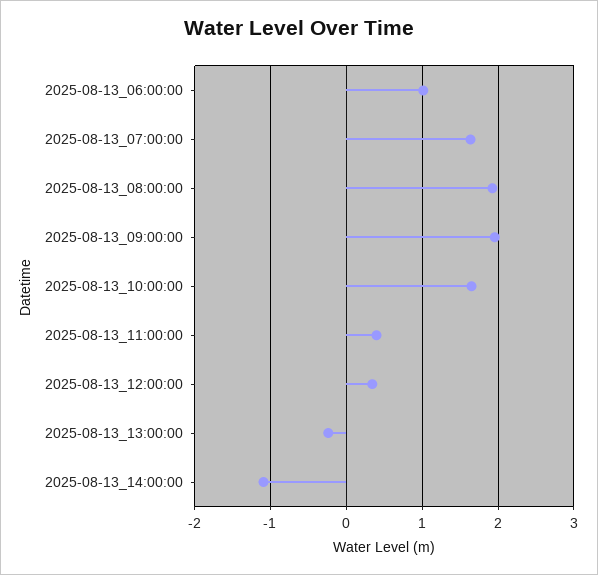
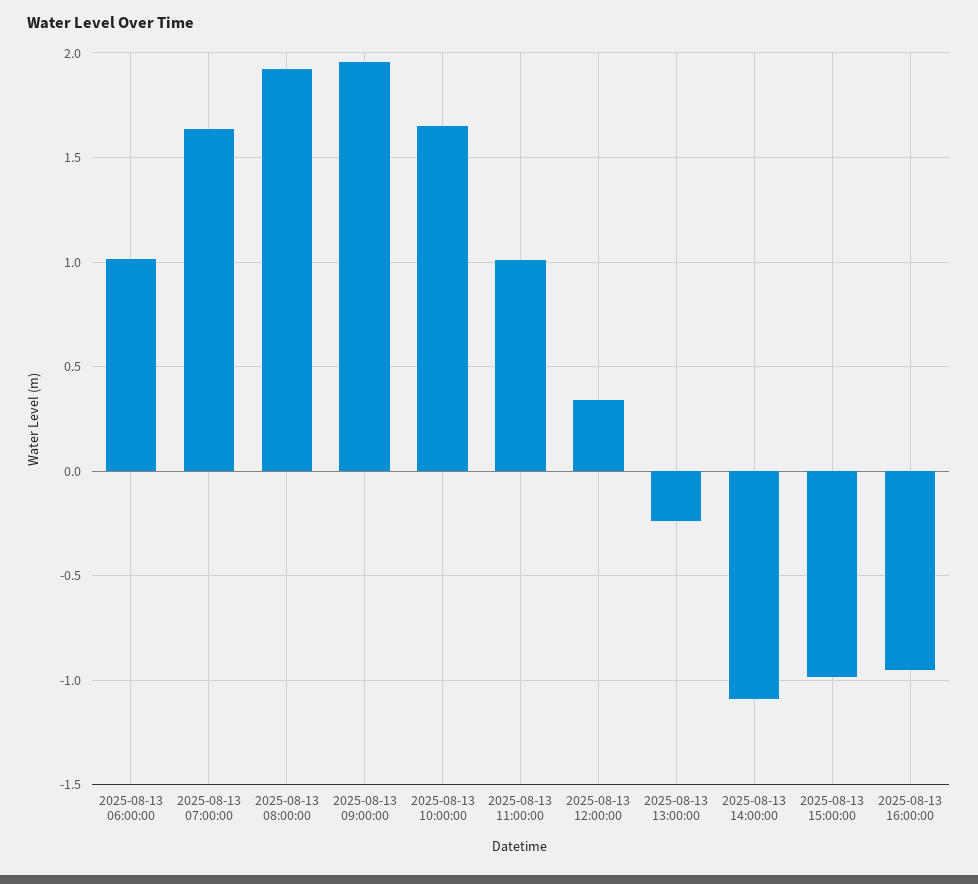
2025-08-13_11:00:00: 0.4 -> 1
2025-08-13 15:00:00: none -> -1
2025-08-13 16:00:00: none -> -0.95

